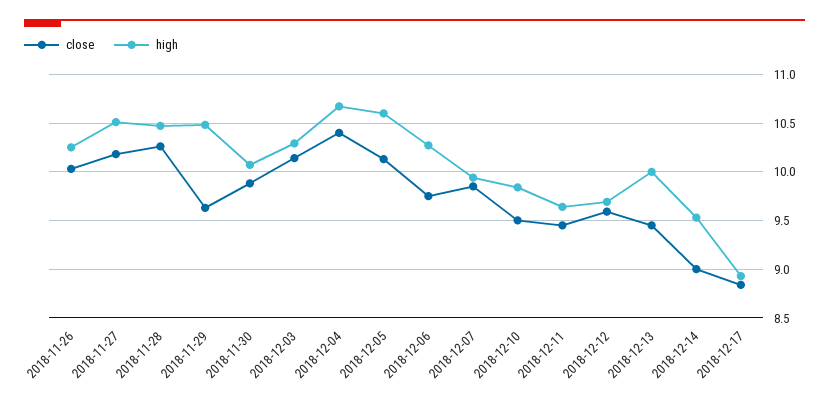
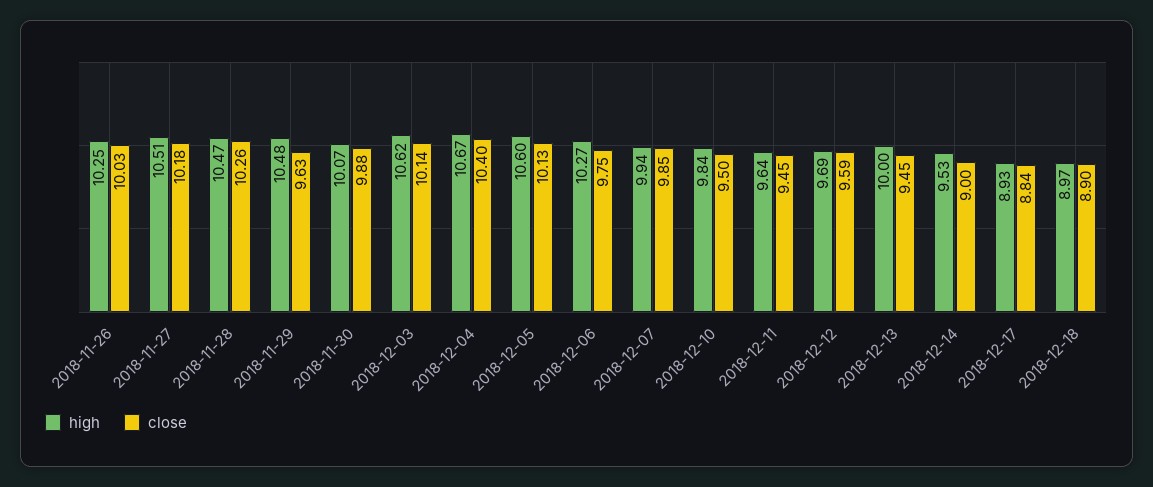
high, 2018-12-03: 10.3 -> 10.62
high, 2018-12-18: none -> 8.97
close, 2018-12-18: none -> 8.9

